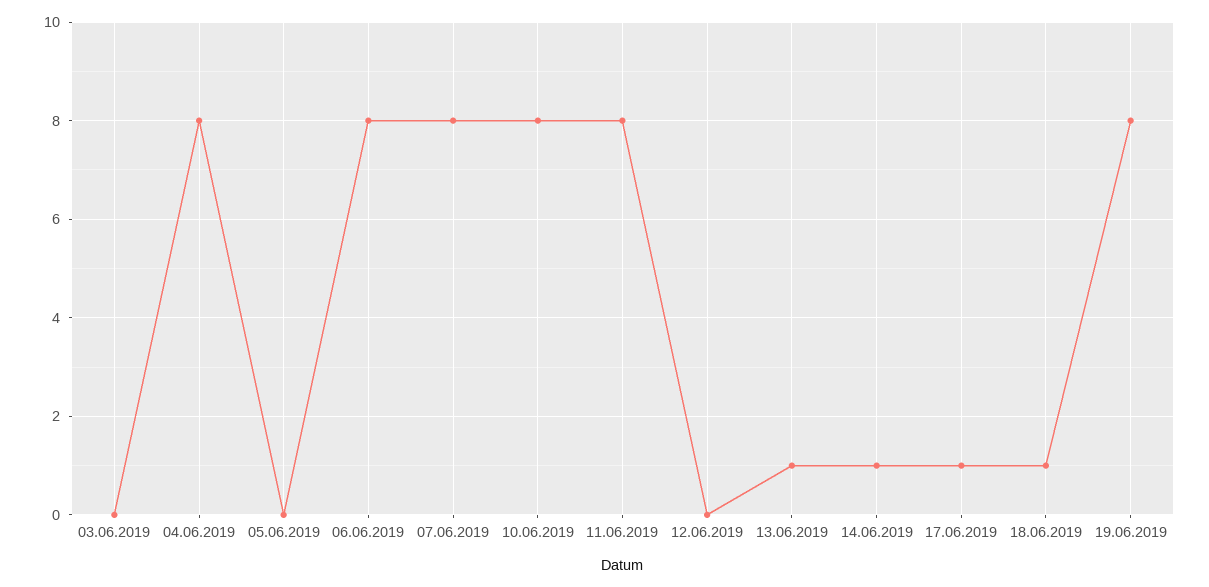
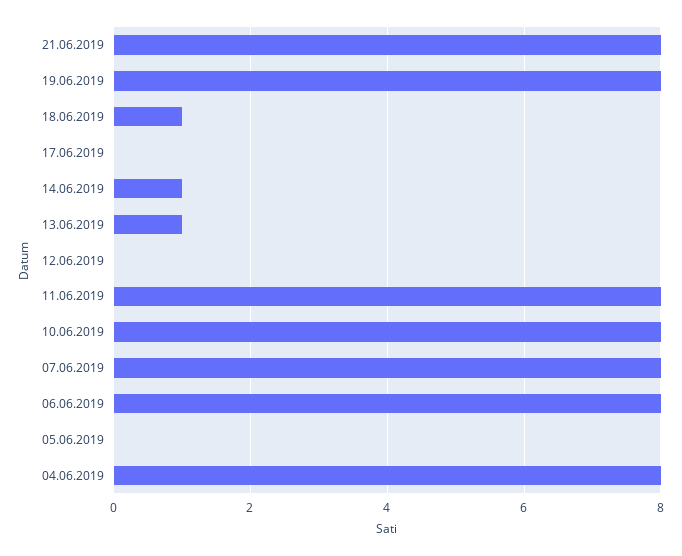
03.06.2019: 0 -> none
17.06.2019: 1 -> 0
21.06.2019: none -> 8

